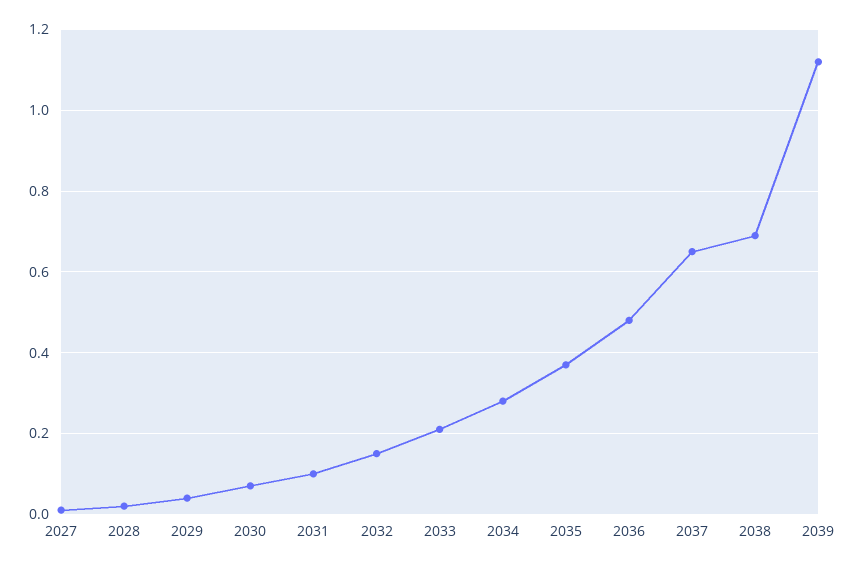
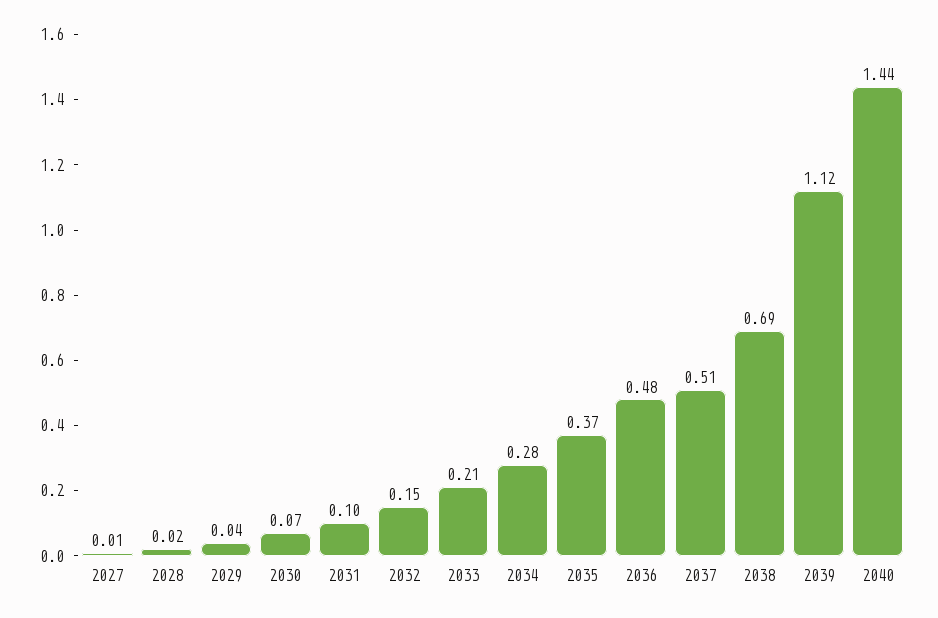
2037: 0.65 -> 0.51
2040: none -> 1.44

